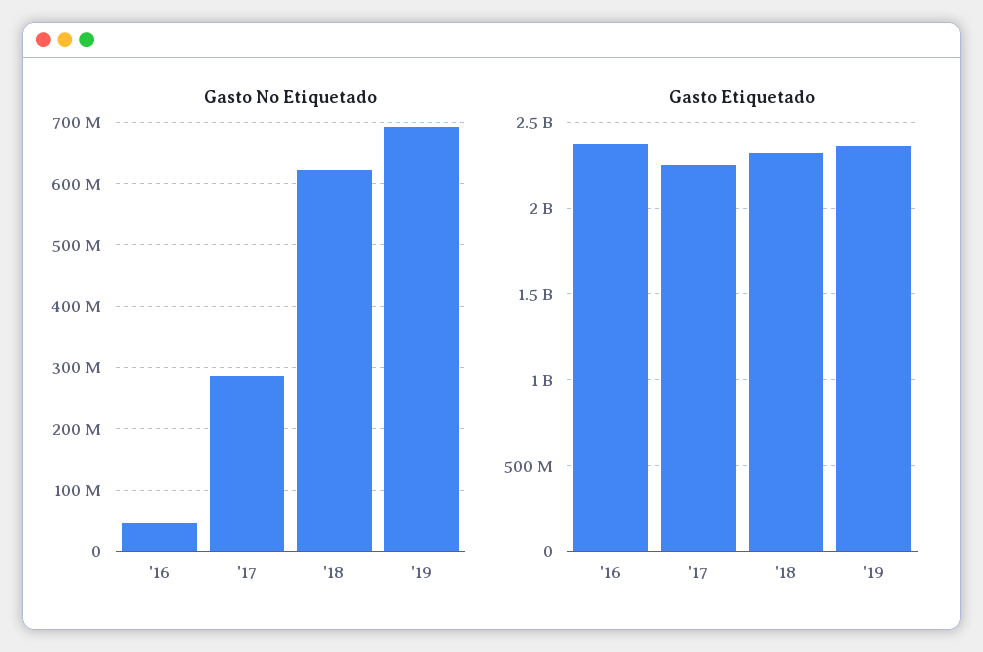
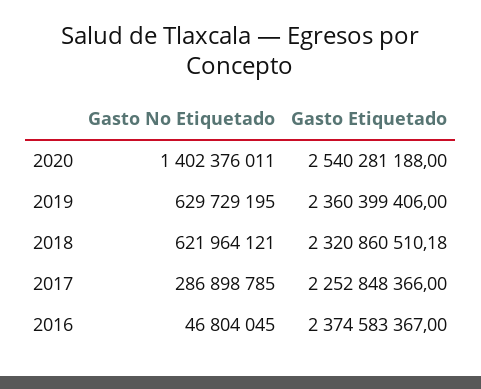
Gasto No Etiquetado, '19: 690000000 -> 629729195
Gasto No Etiquetado, 2020: none -> 1402376011
Gasto Etiquetado, 2020: none -> 2540281188

